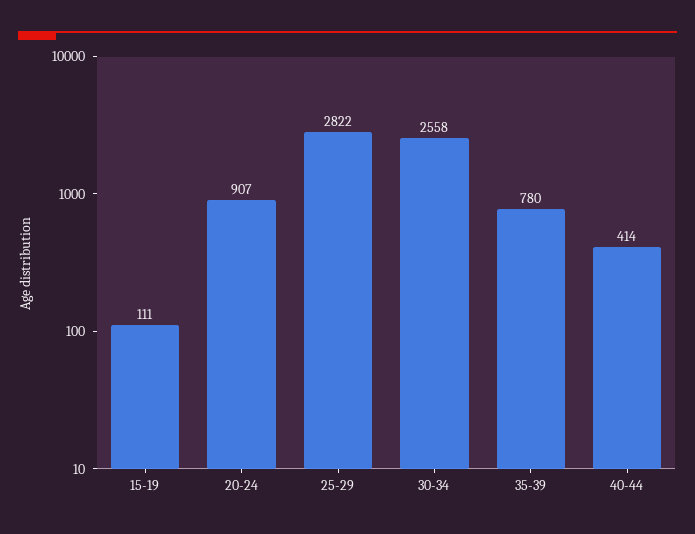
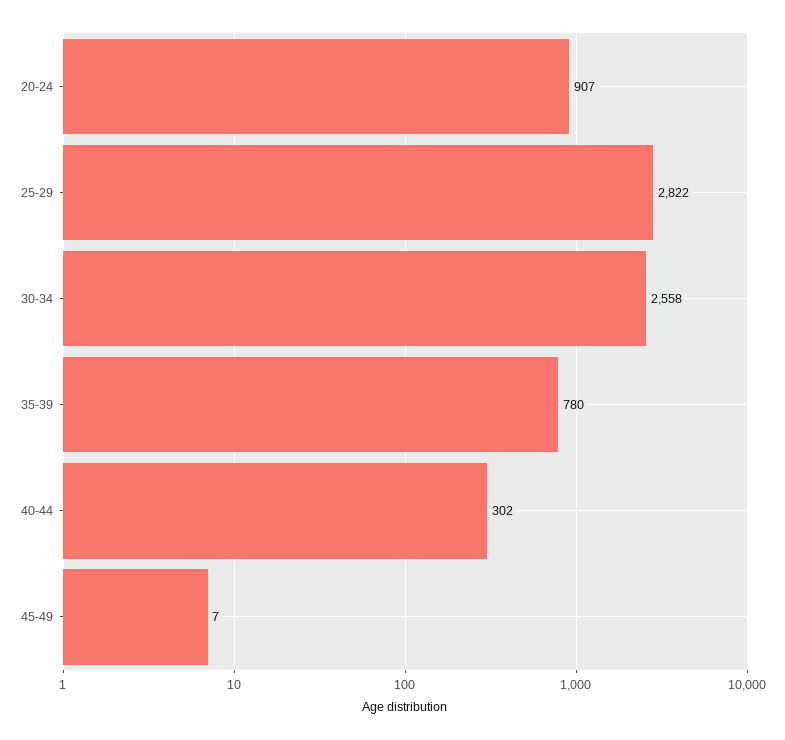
15-19: 111 -> none
40-44: 414 -> 302
45-49: none -> 7

